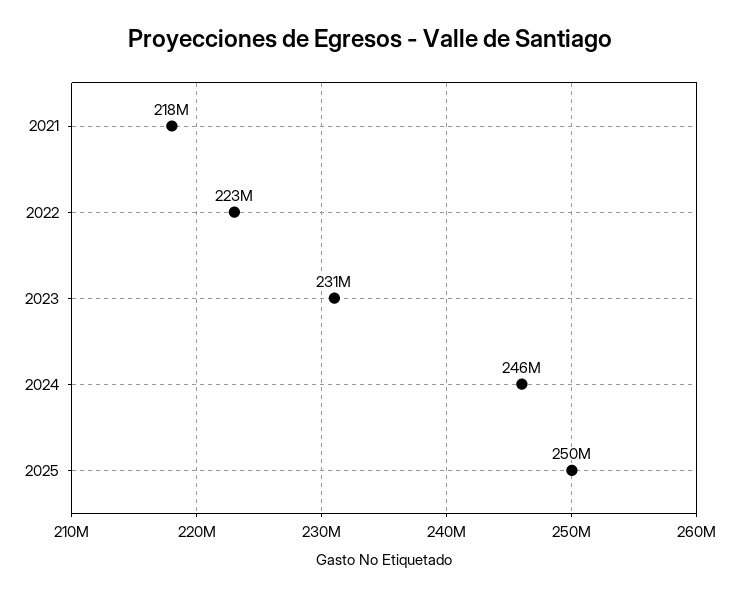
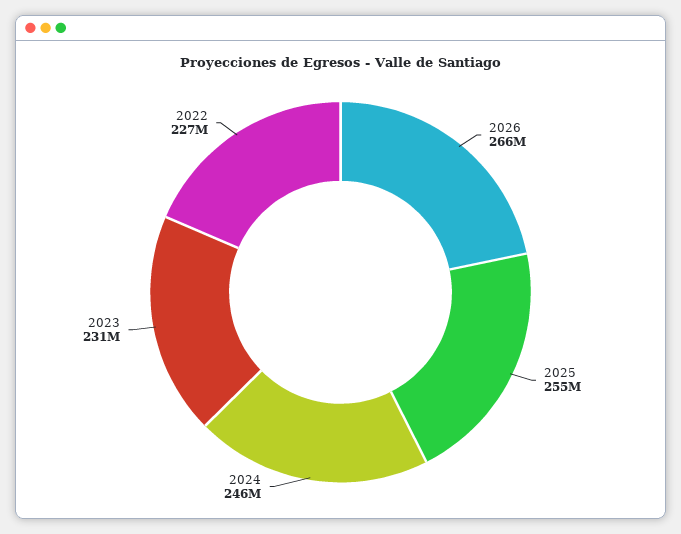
2021: 218000000 -> none
2022: 223000000 -> 227000000
2025: 250000000 -> 255000000
2026: none -> 266000000

